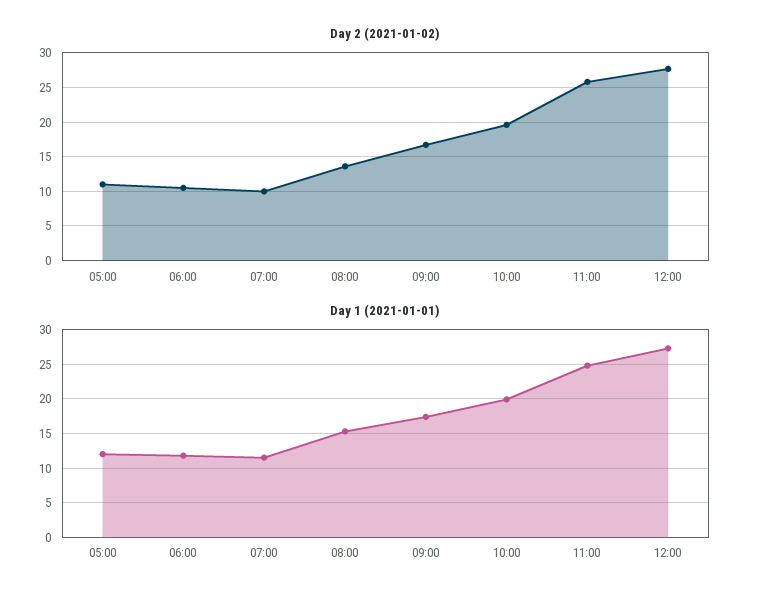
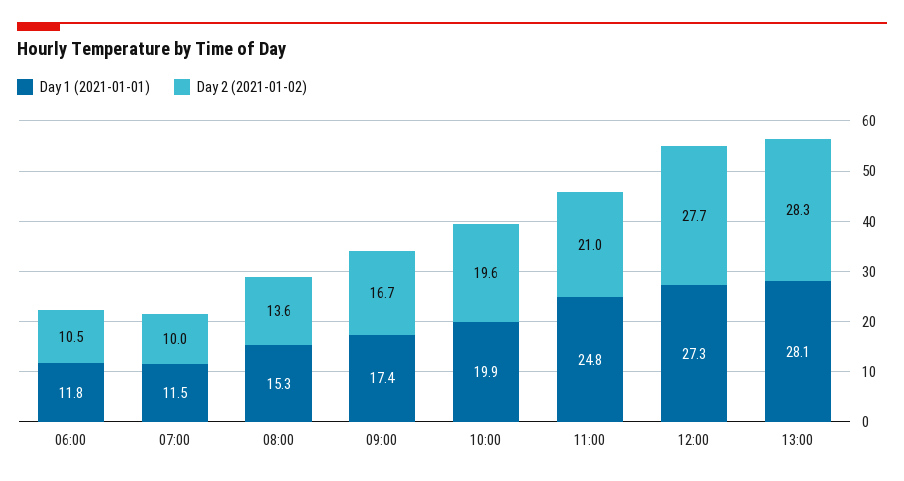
Day 2 (2021-01-02), 05:00: 11 -> none
Day 2 (2021-01-02), 11:00: 26 -> 21
Day 1 (2021-01-01), 05:00: 12 -> none
Day 1 (2021-01-01), 13:00: none -> 28.1
Day 2 (2021-01-02), 13:00: none -> 28.3

